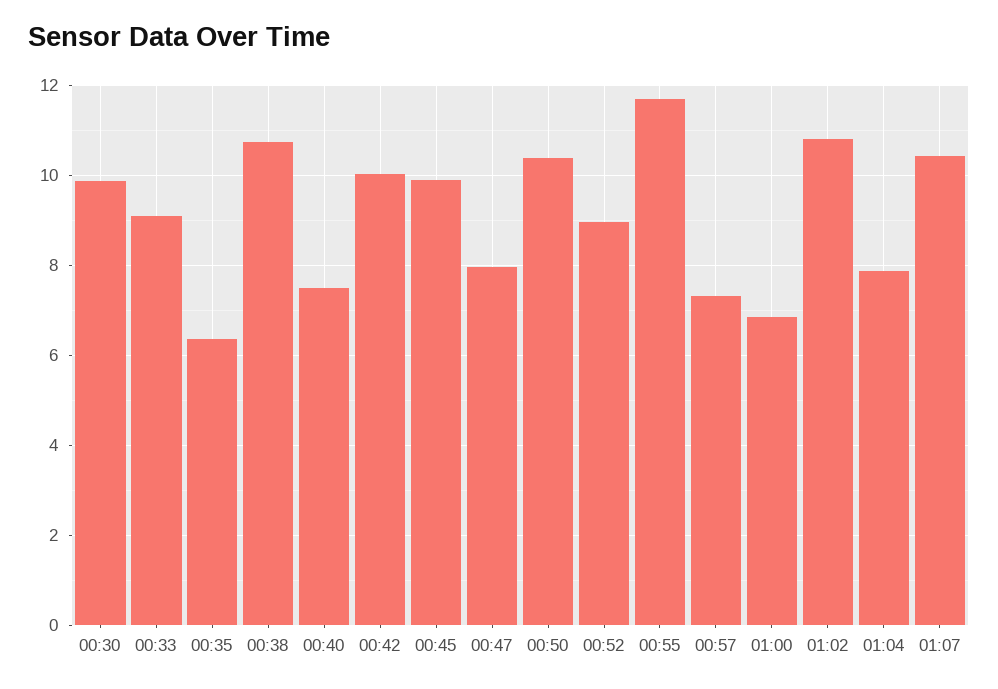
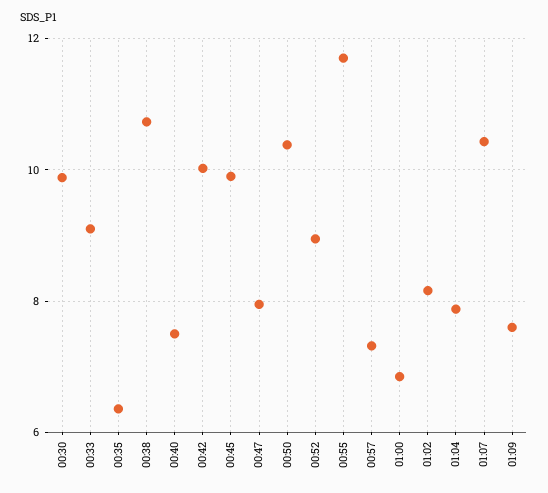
01:02: 10.8 -> 8.2
01:09: none -> 7.6

